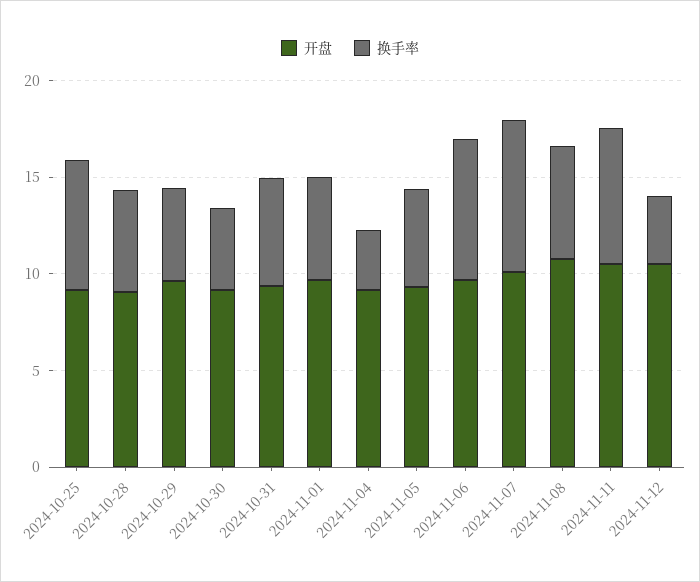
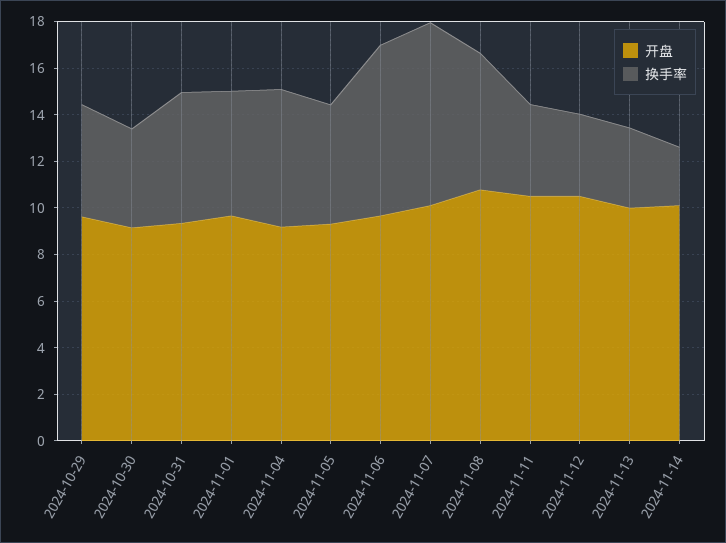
开盘, 2024-10-25: 9 -> none
换手率, 2024-10-25: 7 -> none
开盘, 2024-10-28: 9 -> none
换手率, 2024-10-28: 5 -> none
换手率, 2024-11-04: 3 -> 6
换手率, 2024-11-11: 7 -> 4
开盘, 2024-11-13: none -> 10
换手率, 2024-11-13: none -> 3.5
开盘, 2024-11-14: none -> 10
换手率, 2024-11-14: none -> 2.5

